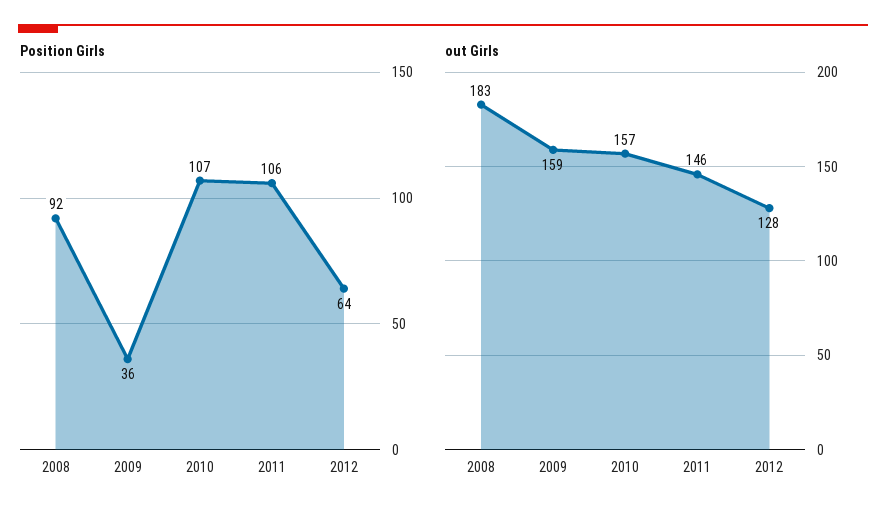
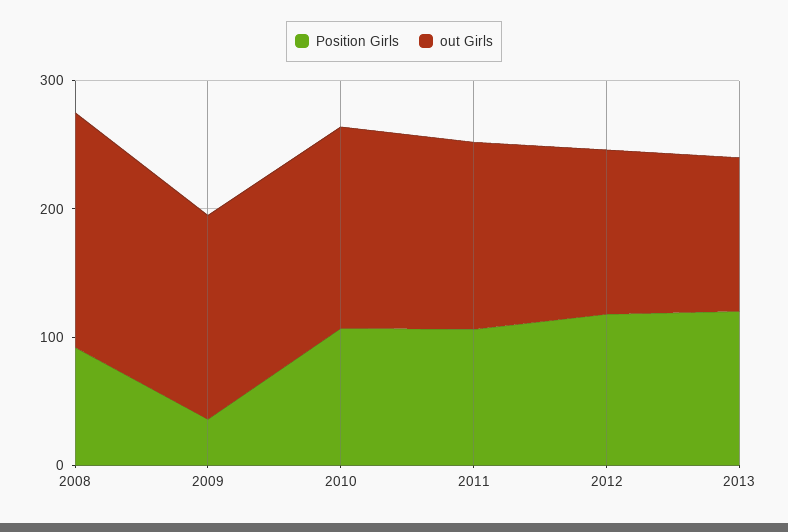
Position Girls, 2012: 64 -> 120
Position Girls, 2013: none -> 120
out Girls, 2013: none -> 120

